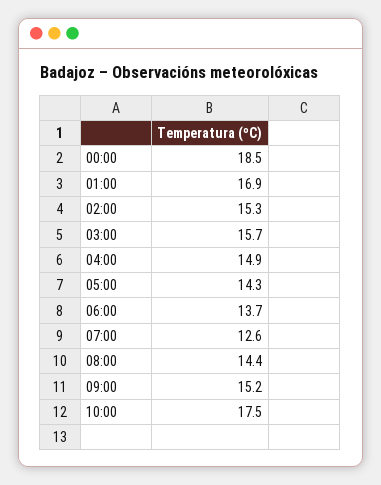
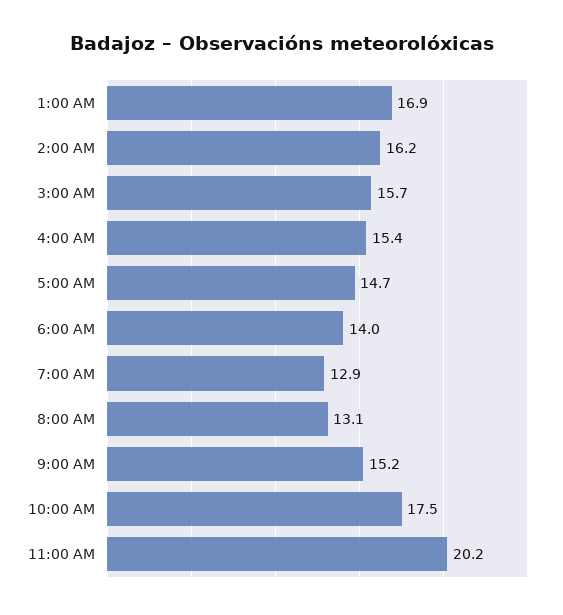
00:00: 18.5 -> none
02:00: 15.3 -> 16.2
04:00: 14.9 -> 15.4
05:00: 14.3 -> 14.7
06:00: 13.7 -> 14
07:00: 12.6 -> 12.9
08:00: 14.4 -> 13.1
11:00 AM: none -> 20.2

